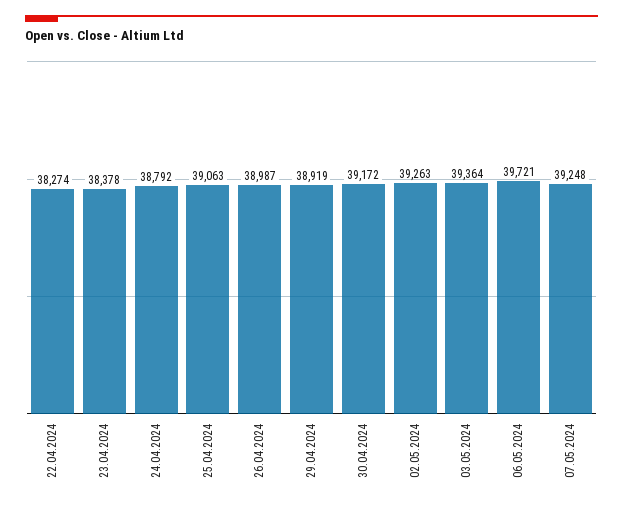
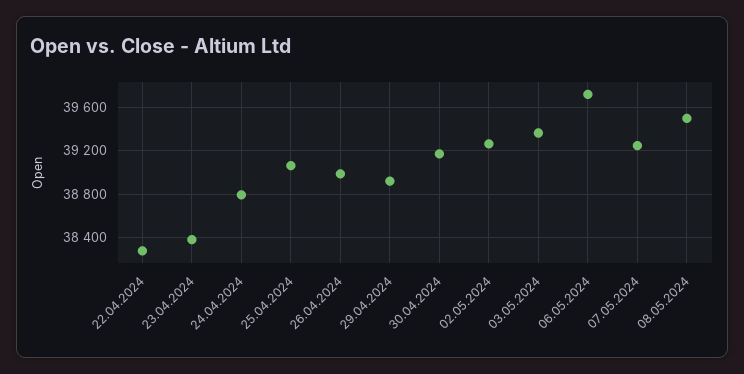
08.05.2024: none -> 39500

